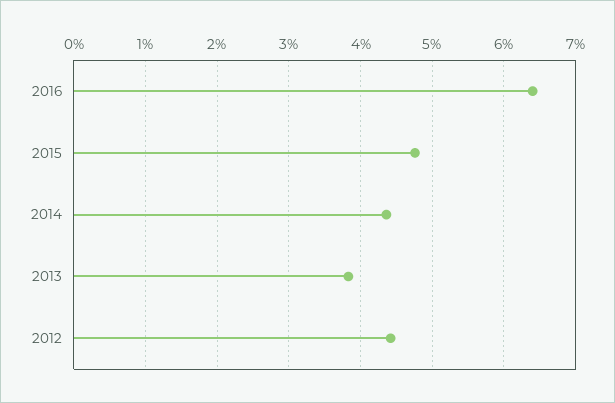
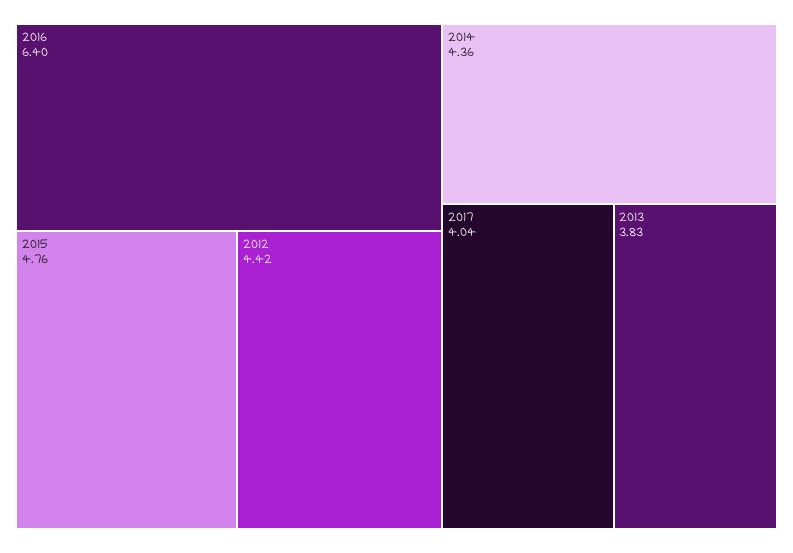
2017: none -> 4.04

